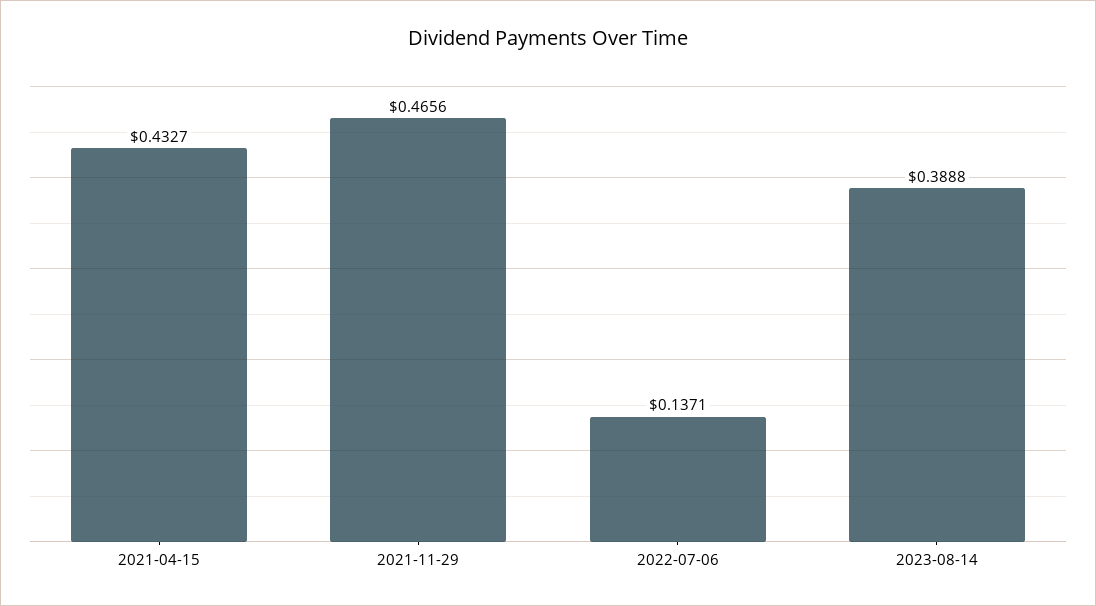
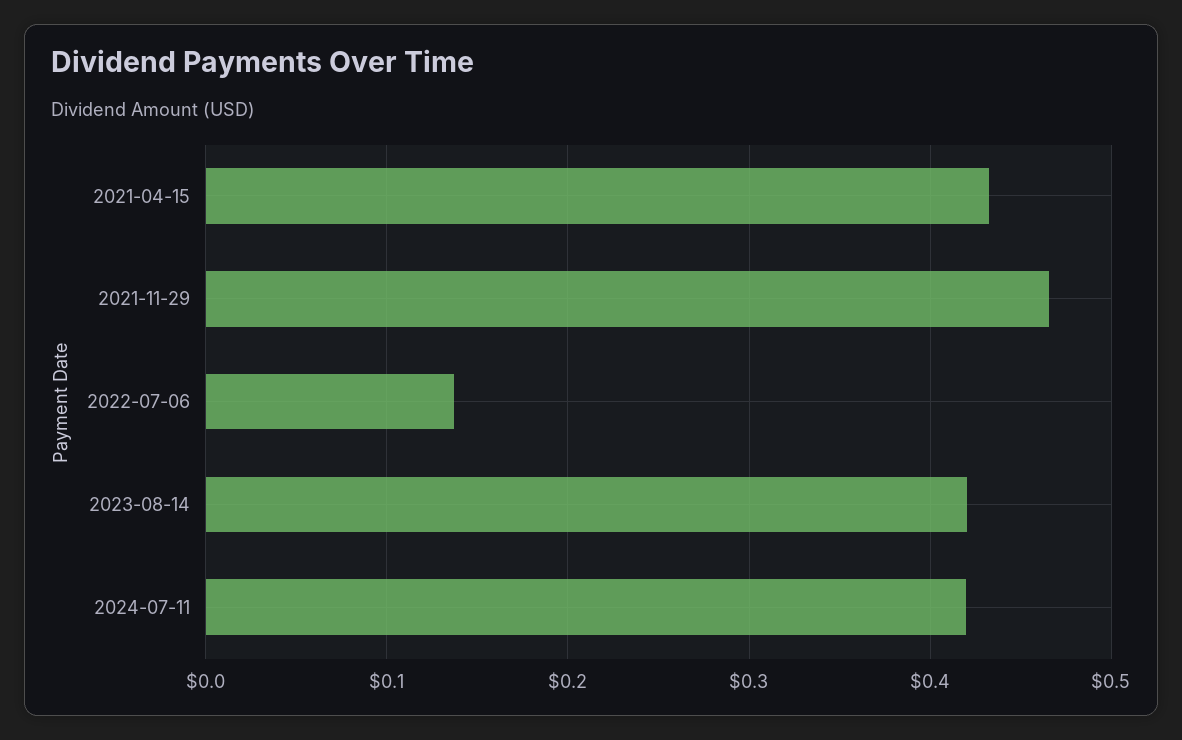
2023-08-14: 0.3888 -> 0.42
2024-07-11: none -> 0.42

